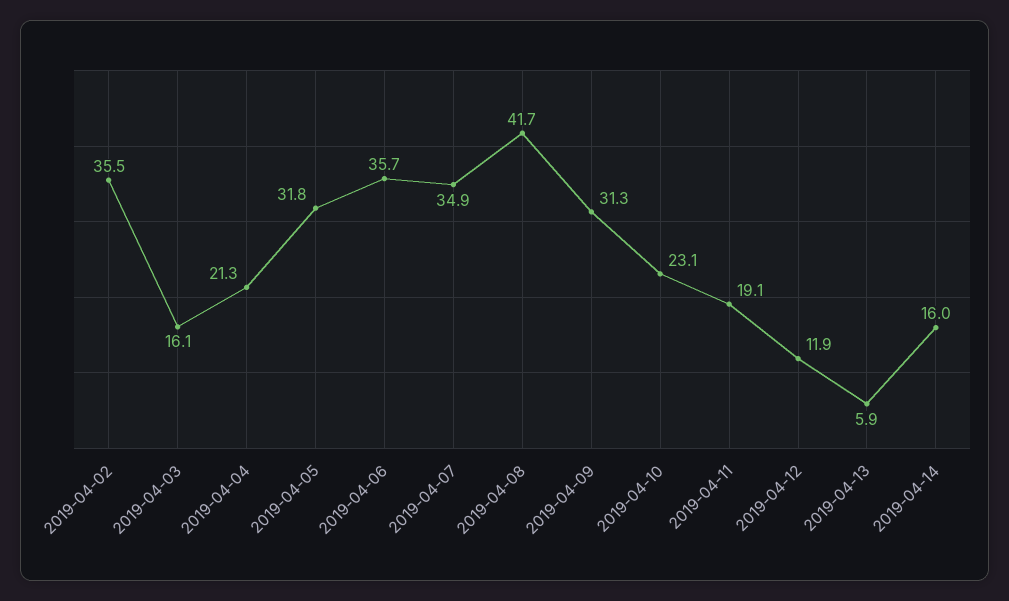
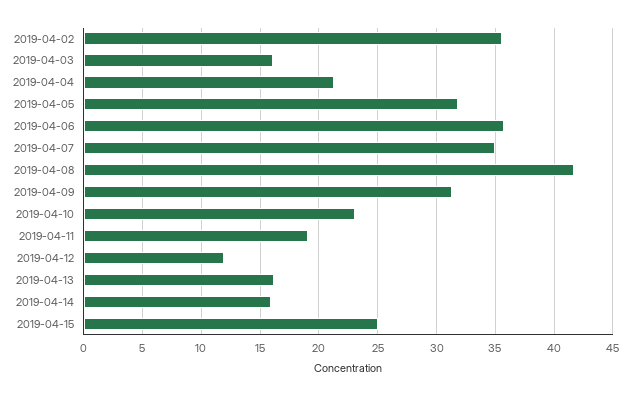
2019-04-13: 5.9 -> 16
2019-04-15: none -> 25

